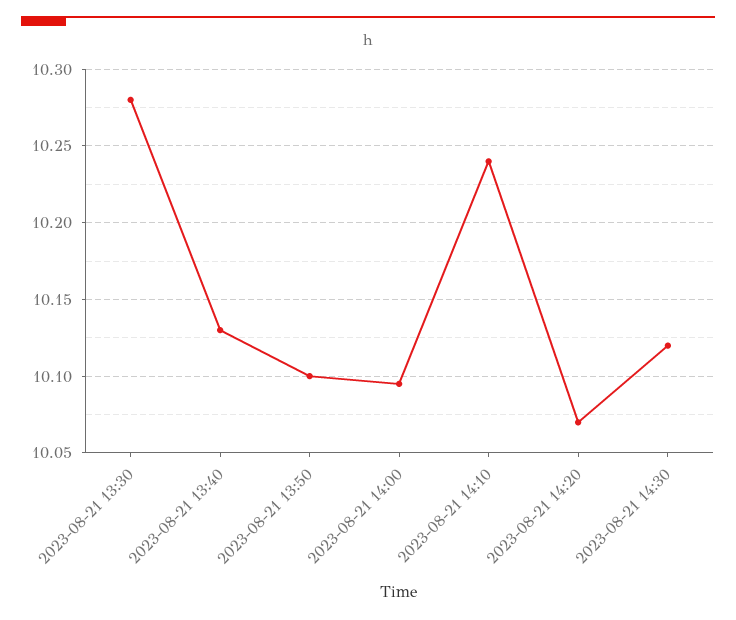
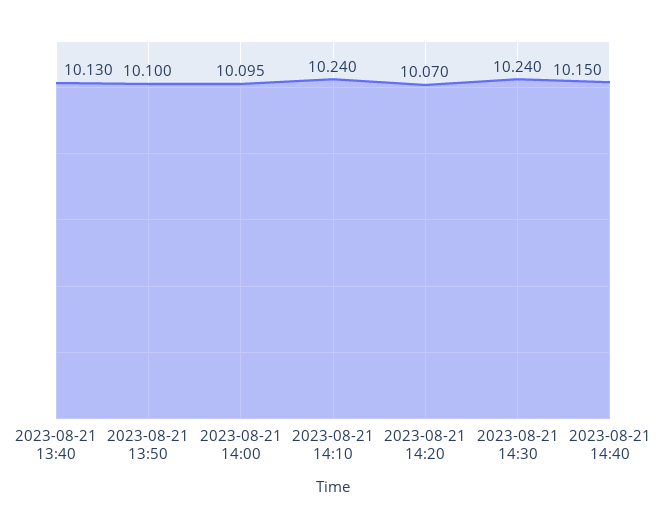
2023-08-21 13:30: 10.28 -> none
2023-08-21 14:30: 10.12 -> 10.24
2023-08-21 14:40: none -> 10.15

